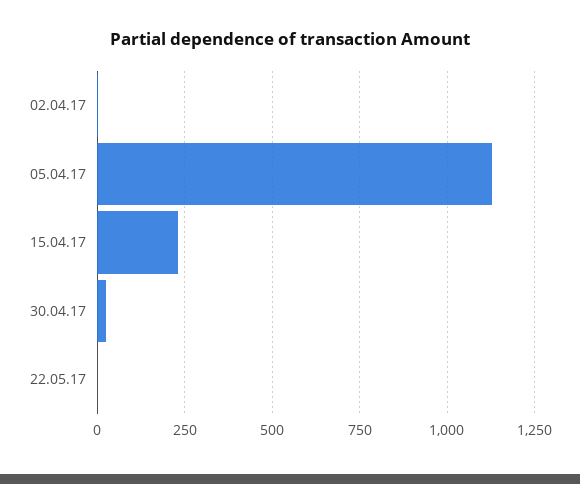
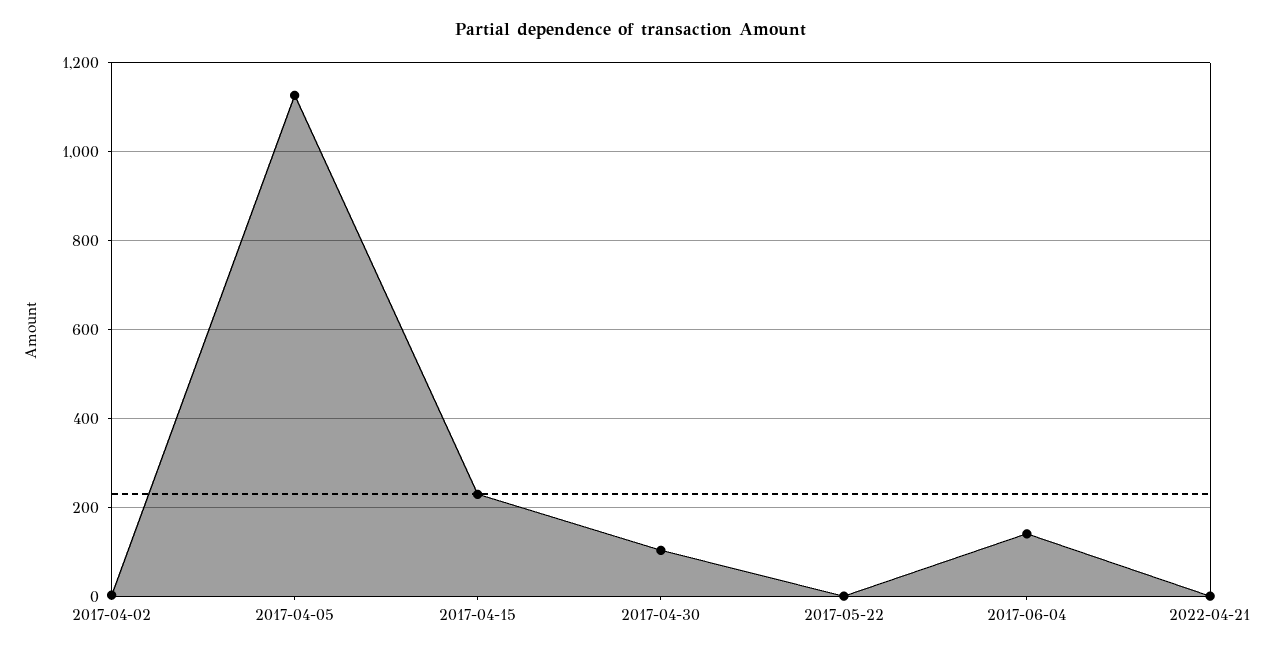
30.04.17: 25 -> 100
2017-06-04: none -> 140
2022-04-21: none -> 0

